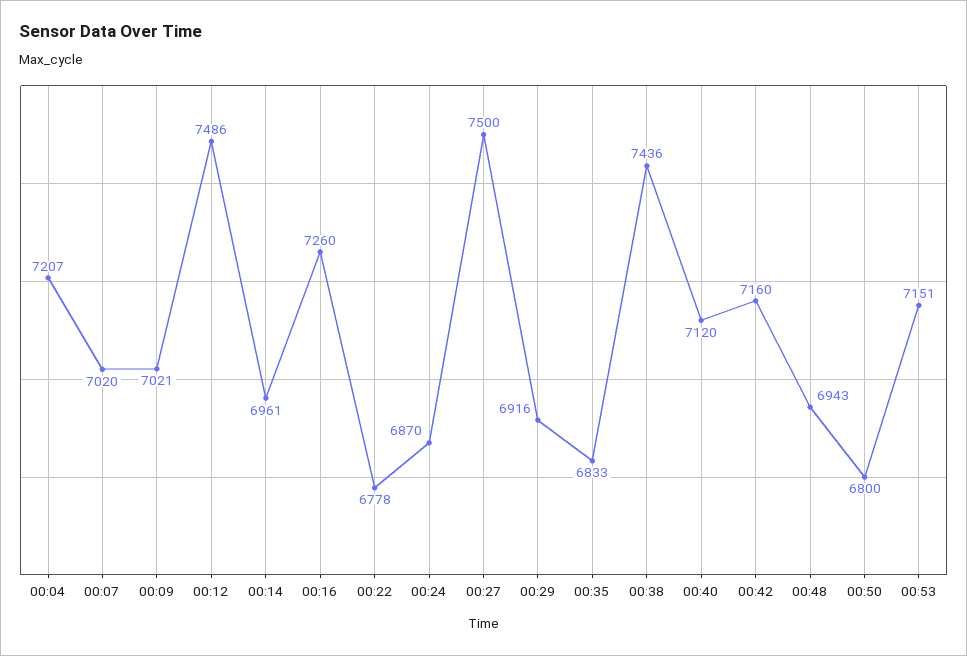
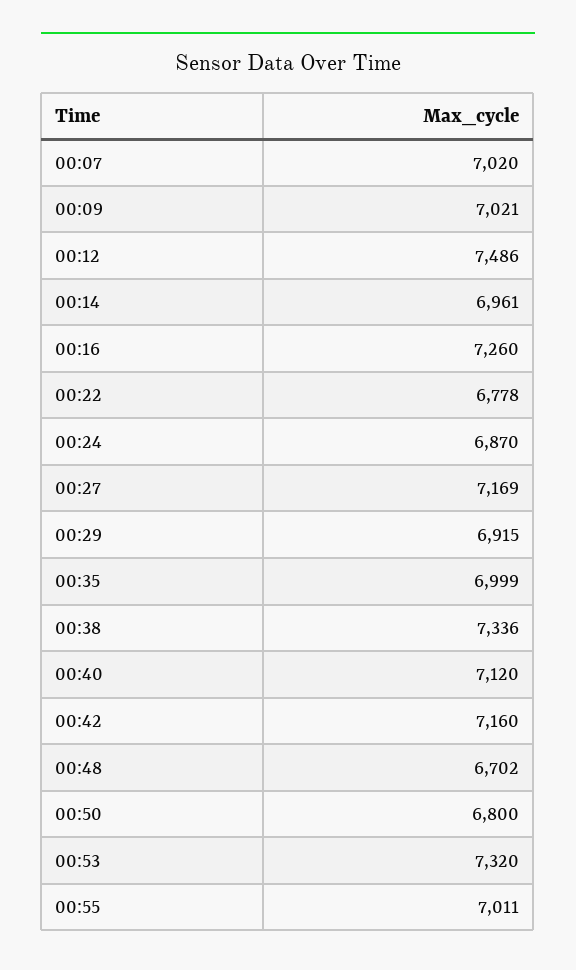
00:04: 7207 -> none
00:27: 7500 -> 7169
00:29: 6916 -> 6915
00:35: 6833 -> 6999
00:38: 7436 -> 7336
00:48: 6943 -> 6702
00:53: 7151 -> 7320
00:55: none -> 7011

